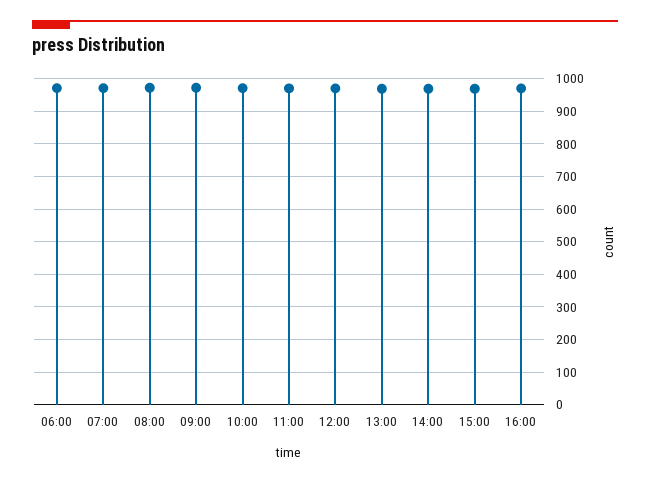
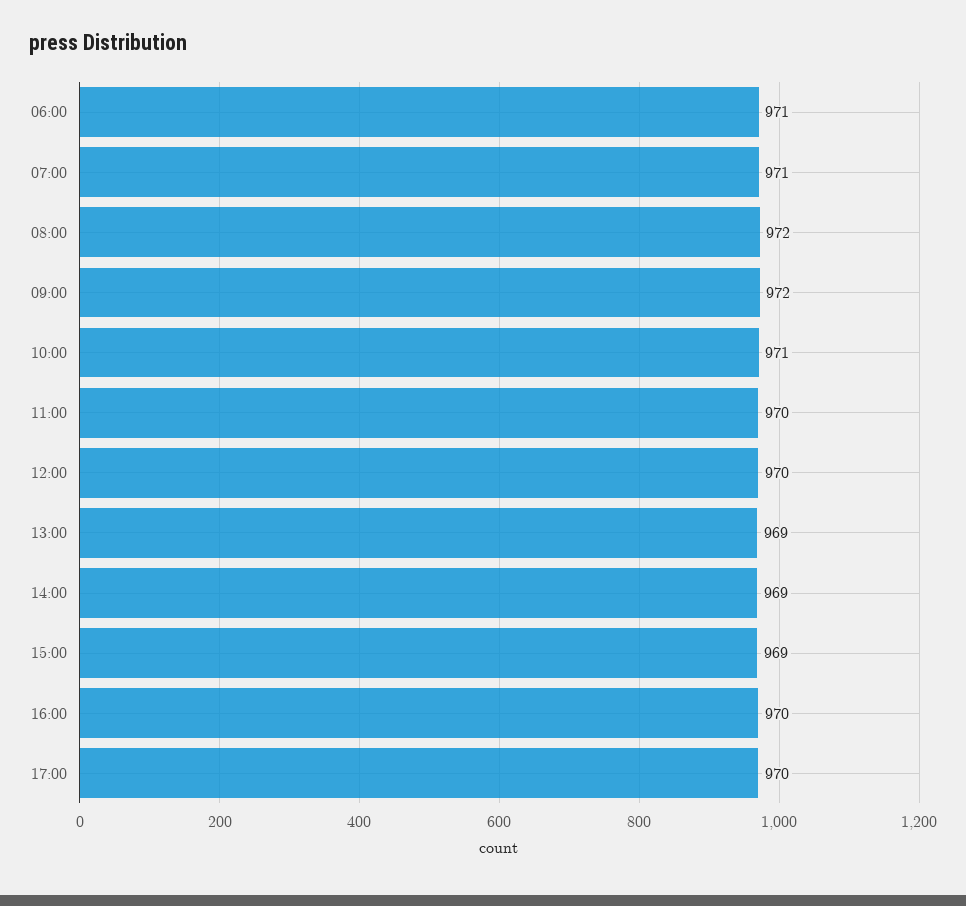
17:00: none -> 970

